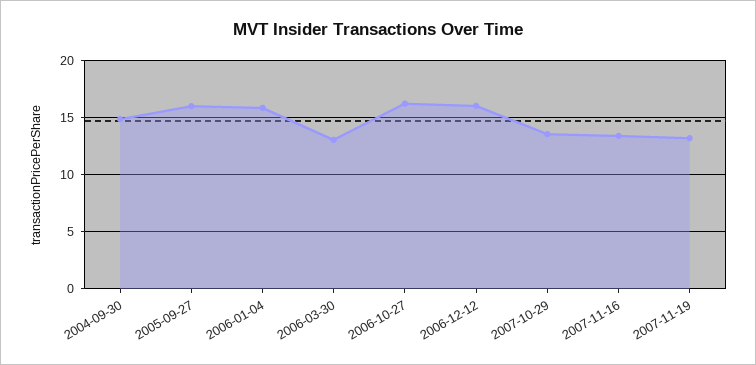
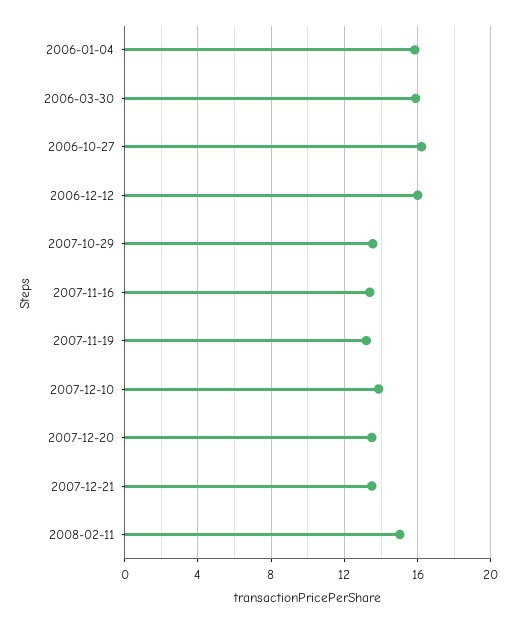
2004-09-30: 15 -> none
2005-09-27: 16 -> none
2006-03-30: 13 -> 16
2007-12-10: none -> 14
2007-12-20: none -> 13.5
2007-12-21: none -> 13.5
2008-02-11: none -> 15

